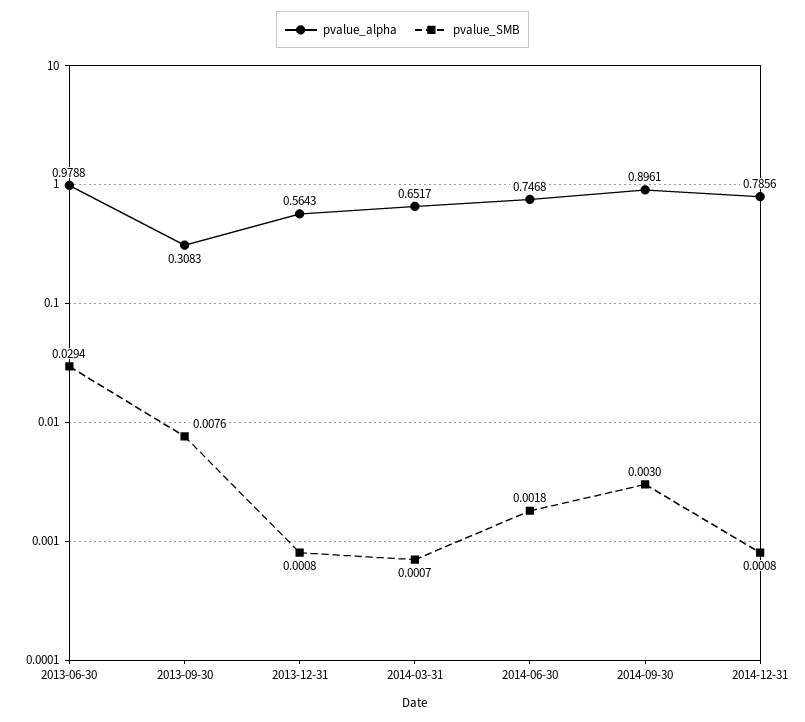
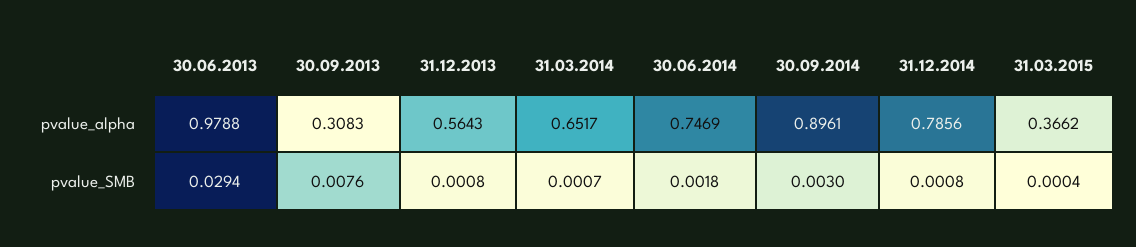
pvalue_alpha, 2014-06-30: 0.7468 -> 0.7469
pvalue_alpha, 31.03.2015: none -> 0.3662
pvalue_SMB, 31.03.2015: none -> 0.0004

